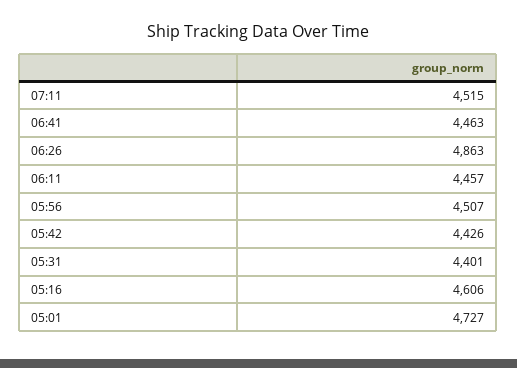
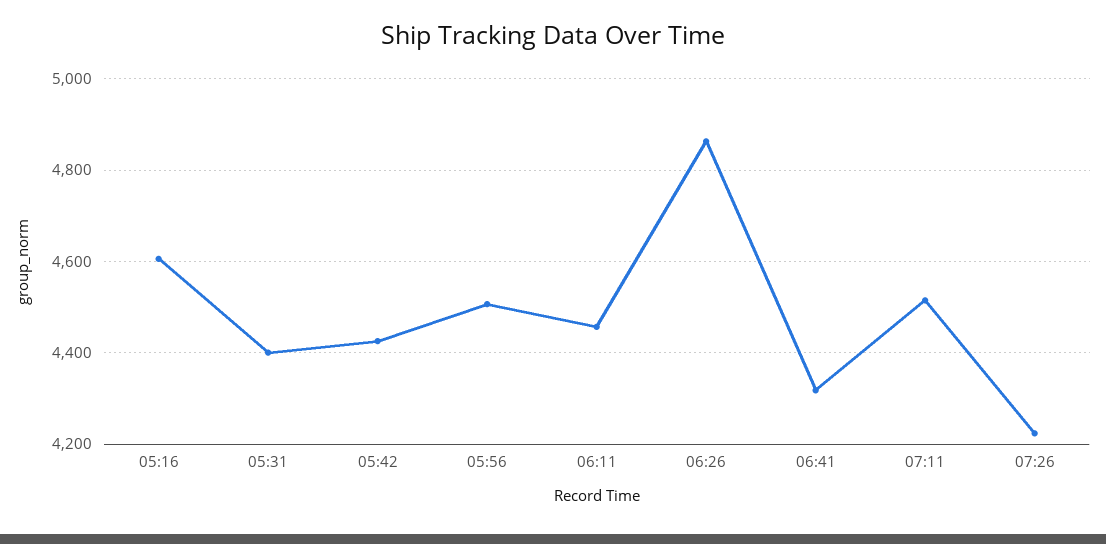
06:41: 4463 -> 4320
05:01: 4727 -> none
07:26: none -> 4220

